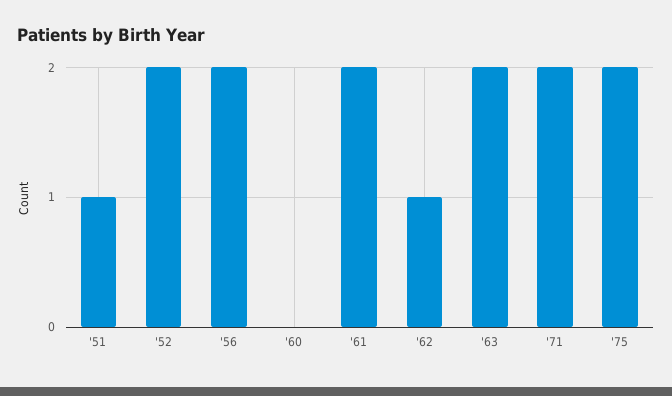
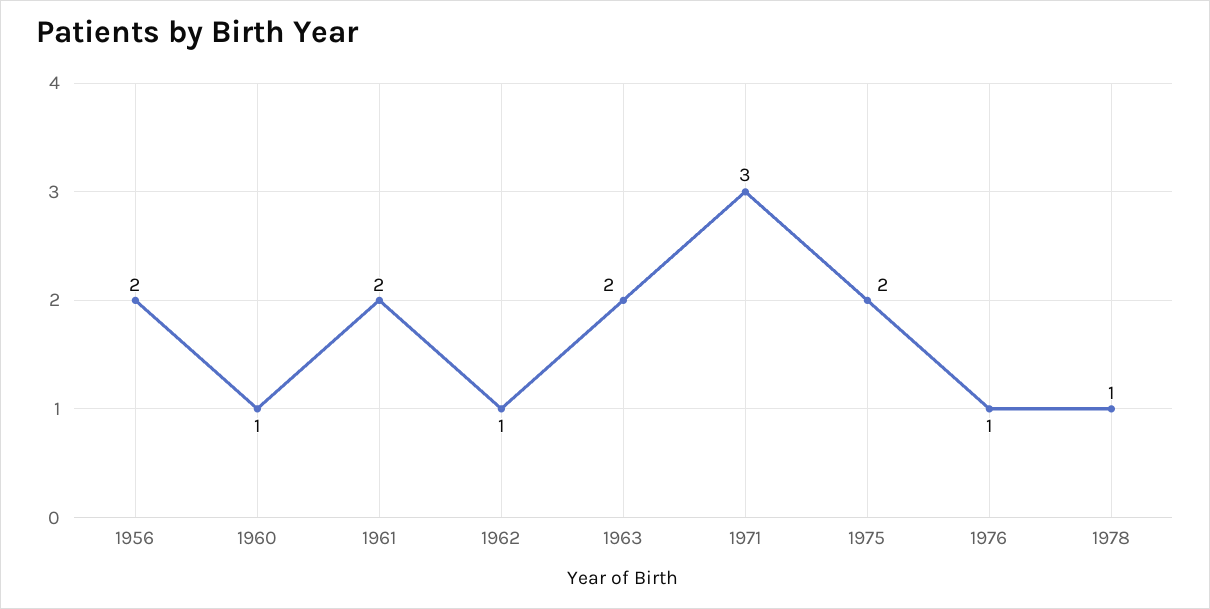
'51: 1 -> none
'52: 2 -> none
'60: 0 -> 1
'71: 2 -> 3
1976: none -> 1
1978: none -> 1

